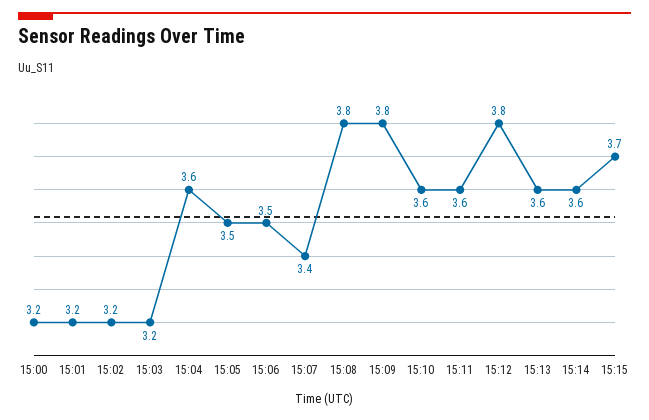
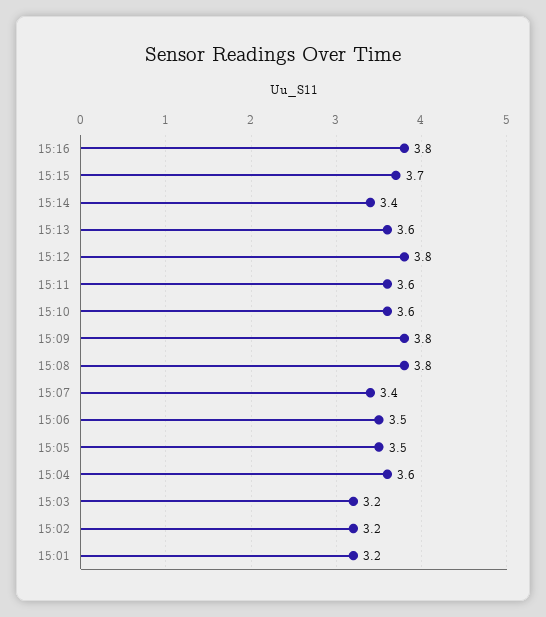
15:00: 3.2 -> none
15:14: 3.6 -> 3.4
15:16: none -> 3.8

